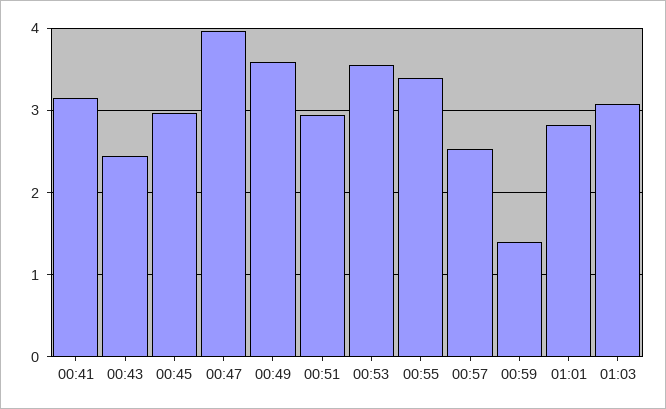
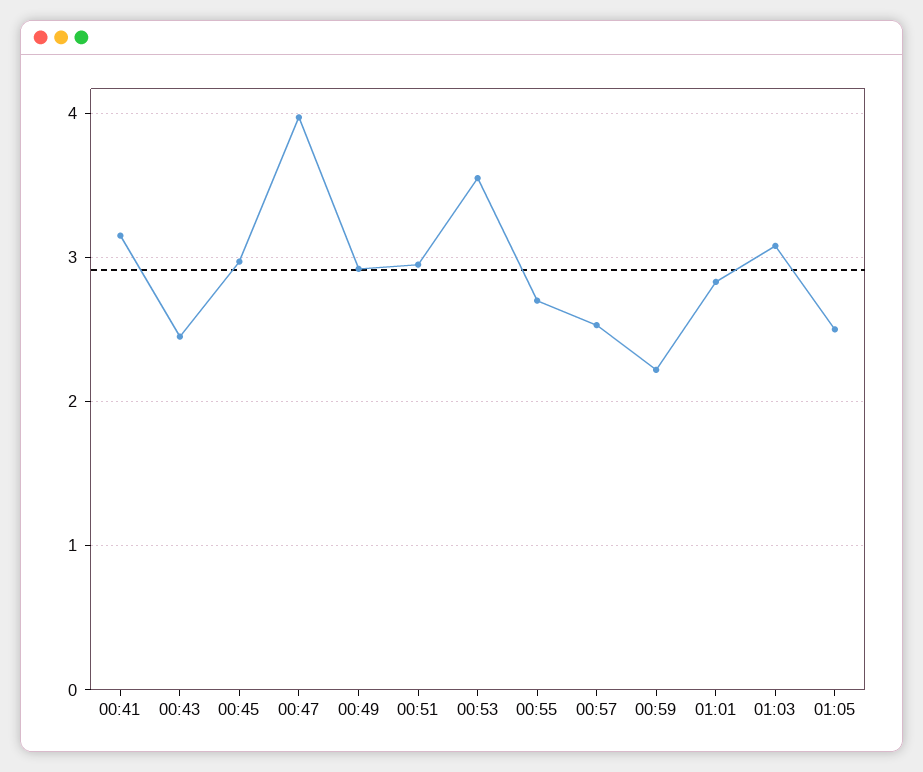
00:49: 3.6 -> 2.9
00:55: 3.4 -> 2.7
00:59: 1.4 -> 2.2
01:05: none -> 2.5

